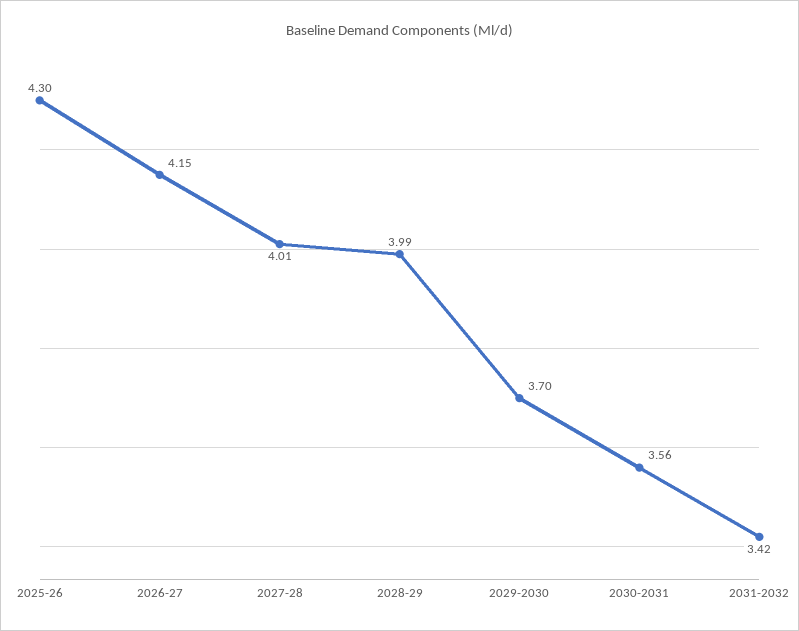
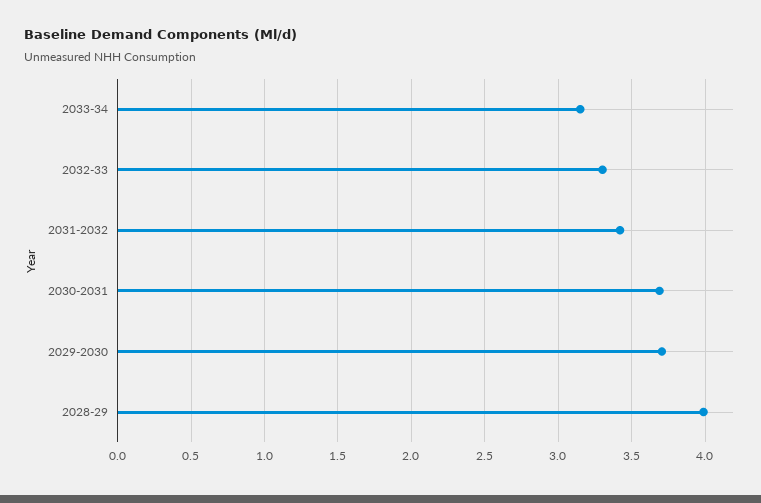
2025-26: 4.3 -> none
2026-27: 4.15 -> none
2027-28: 4.01 -> none
2030-2031: 3.56 -> 3.7
2033-34: none -> 3.15
2032-33: none -> 3.3

